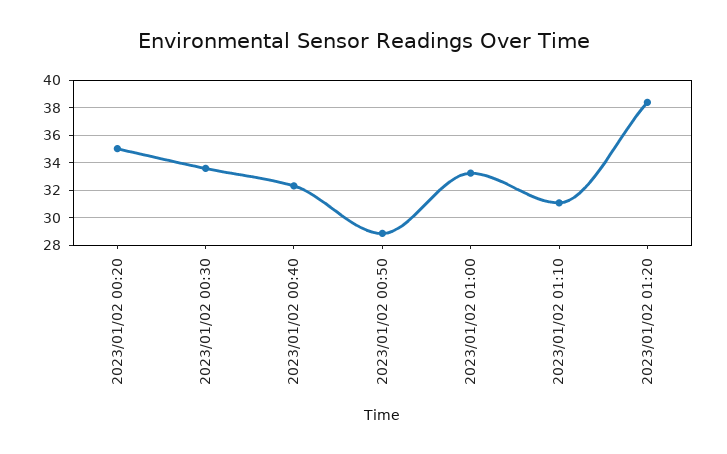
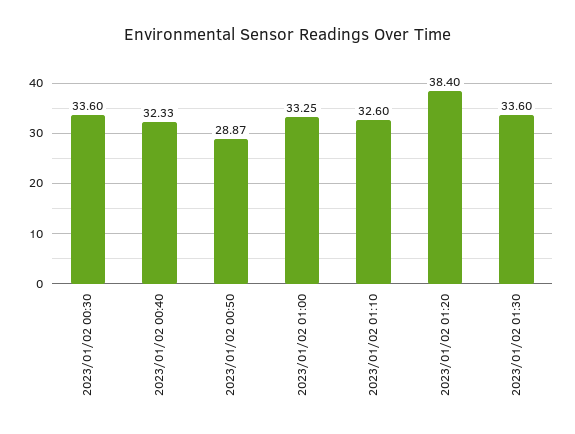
2023/01/02 00:20: 35 -> none
2023/01/02 01:10: 31 -> 32.6
2023/01/02 01:30: none -> 33.6

